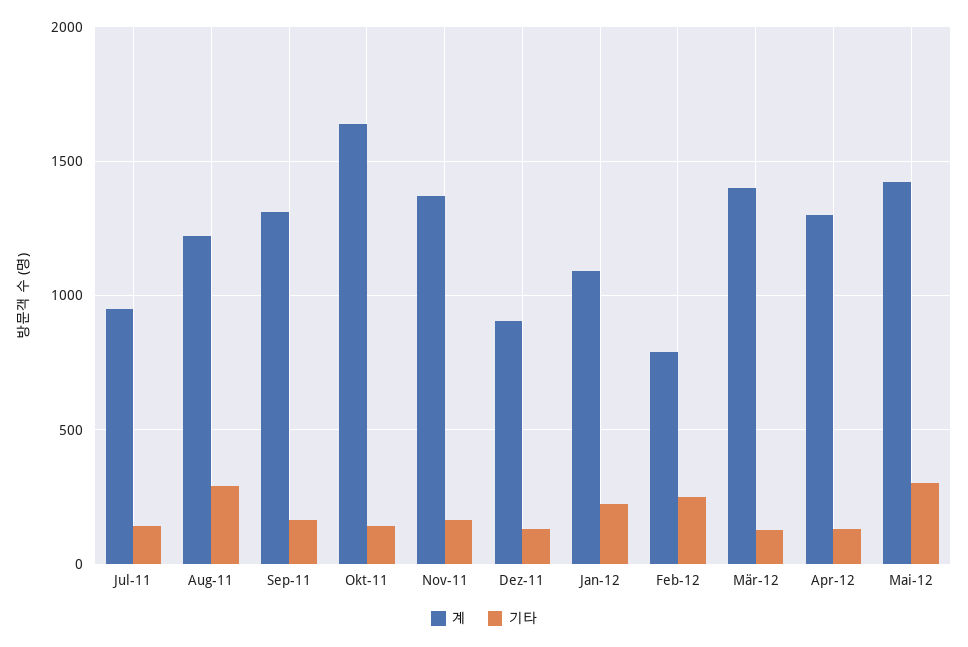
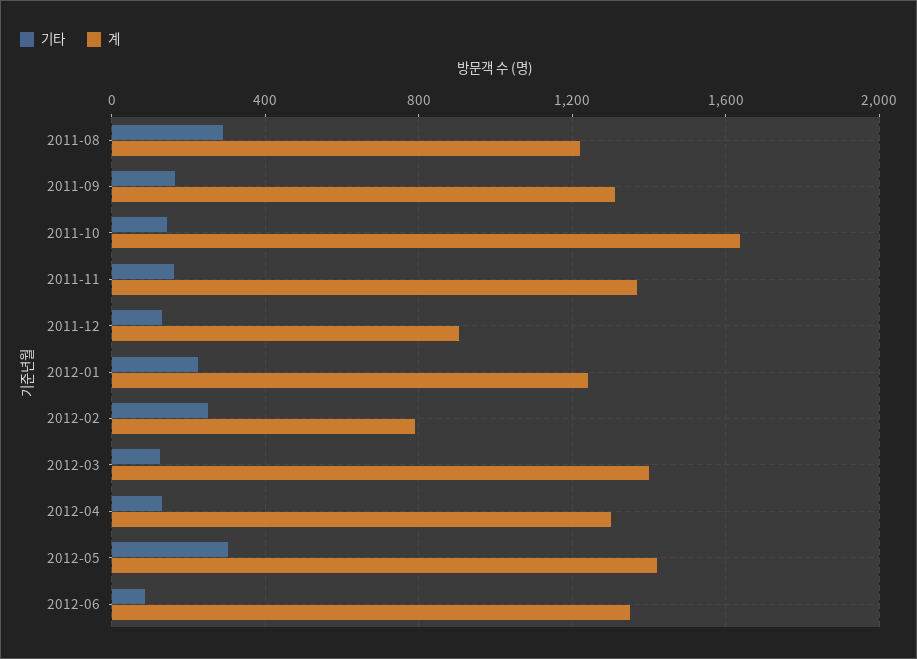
계, Jul-11: 950 -> none
기타, Jul-11: 150 -> none
계, Jan-12: 1100 -> 1250
기타, 2012-06: none -> 100
계, 2012-06: none -> 1350

